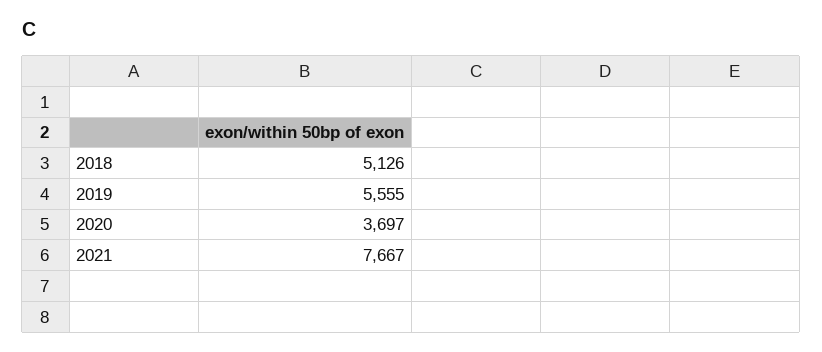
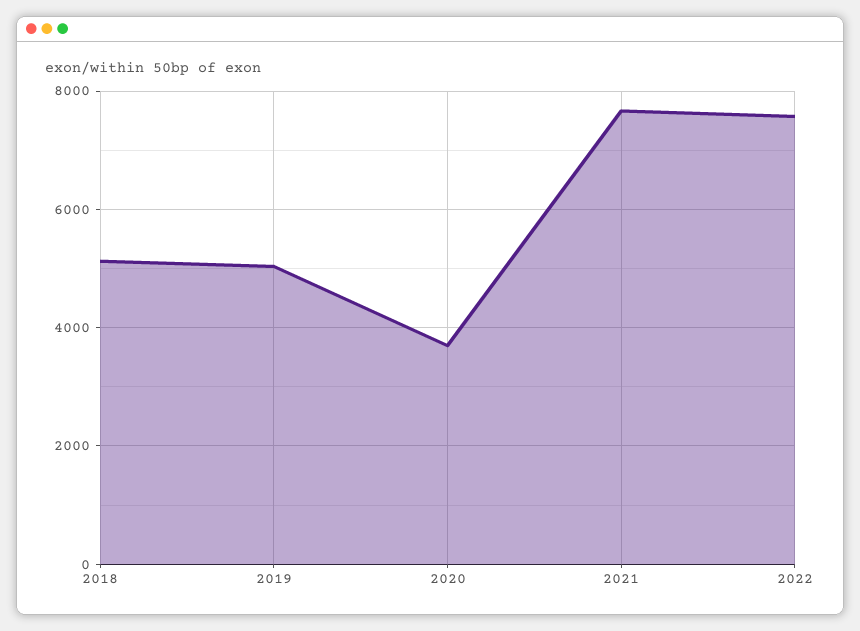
2019: 5555 -> 5000
2022: none -> 7600

